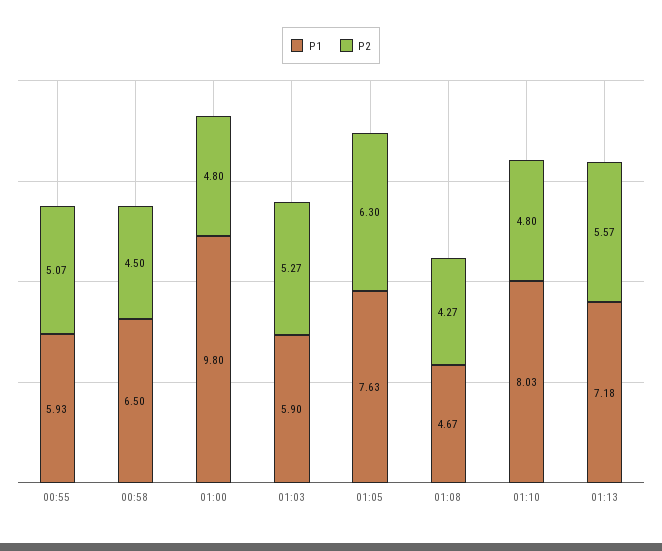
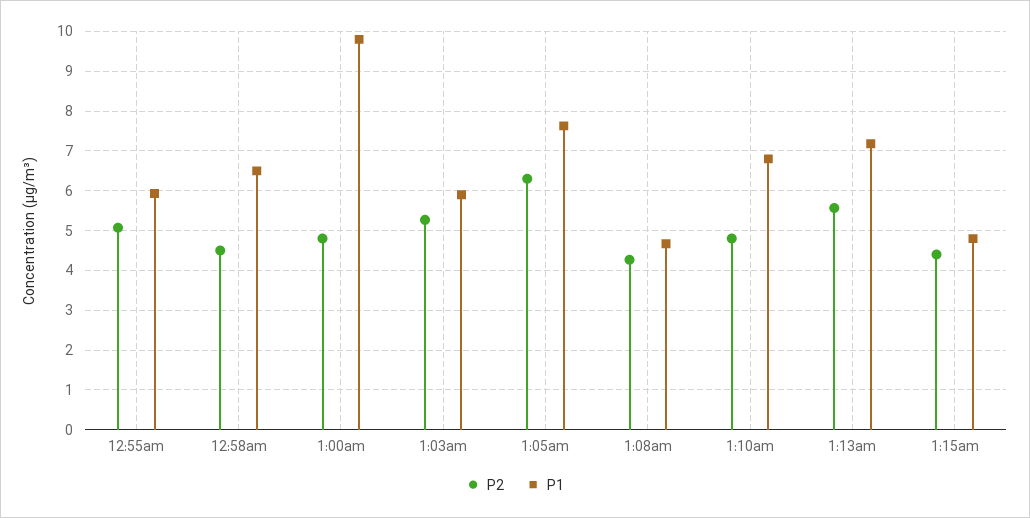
P1, 01:10: 8.03 -> 6.8
P2, 1:15am: none -> 4.4
P1, 1:15am: none -> 4.8

